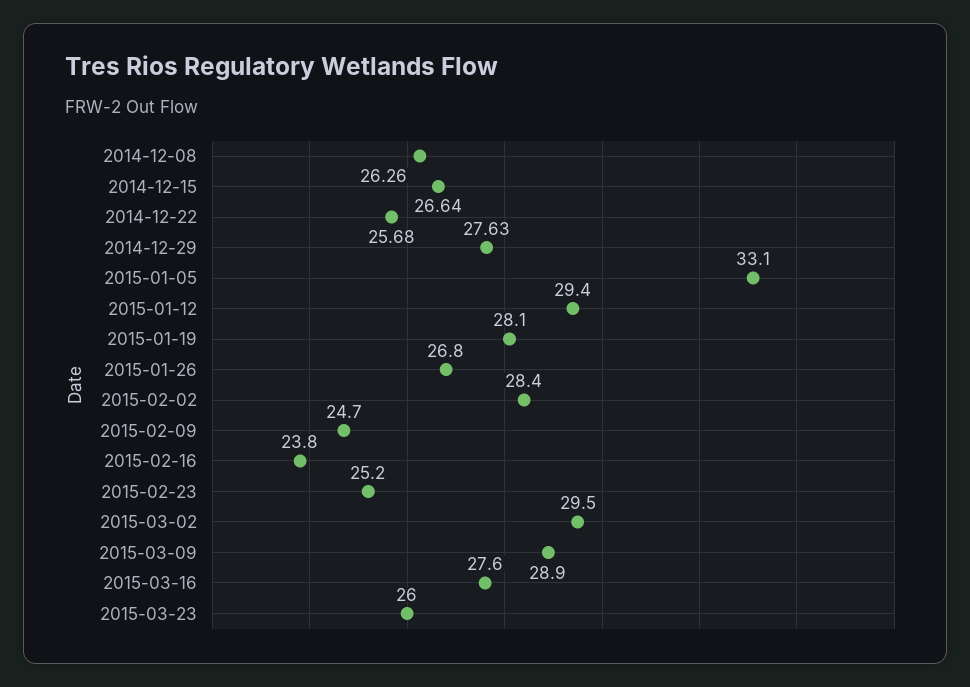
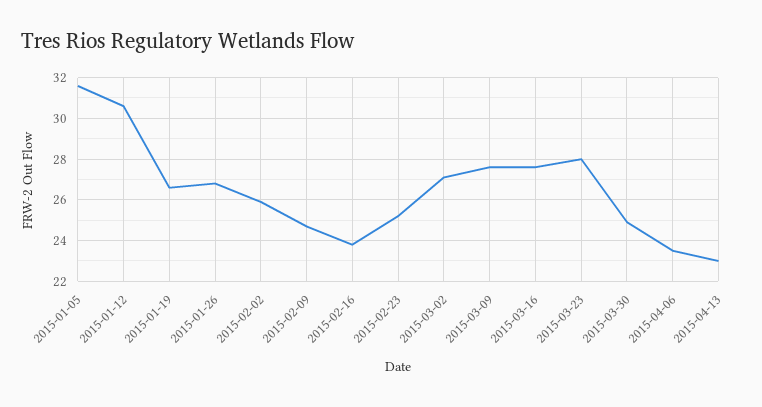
2014-12-08: 26.26 -> none
2014-12-15: 26.64 -> none
2014-12-22: 25.68 -> none
2014-12-29: 27.63 -> none
2015-01-05: 33.1 -> 31.5
2015-01-12: 29.4 -> 30.5
2015-01-19: 28.1 -> 26.5
2015-02-02: 28.4 -> 26
2015-03-02: 29.5 -> 27
2015-03-09: 28.9 -> 27.5
2015-03-23: 26 -> 28
2015-03-30: none -> 25
2015-04-06: none -> 23.5
2015-04-13: none -> 23

